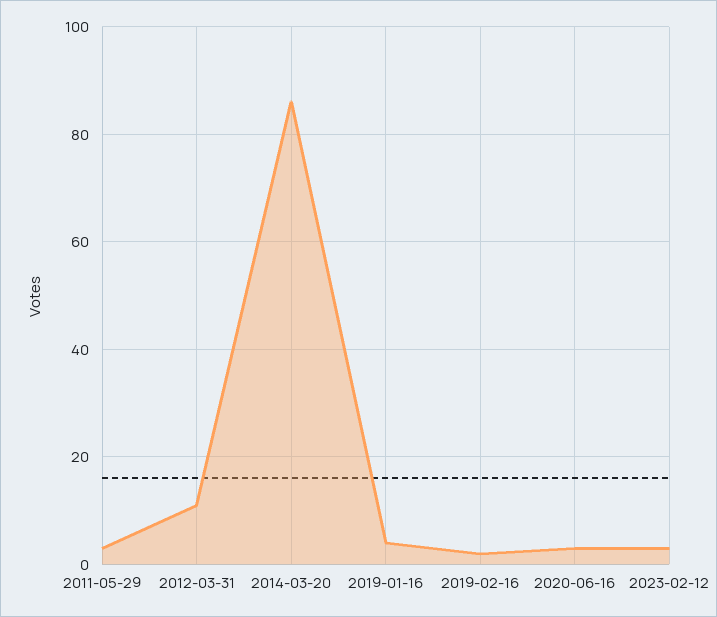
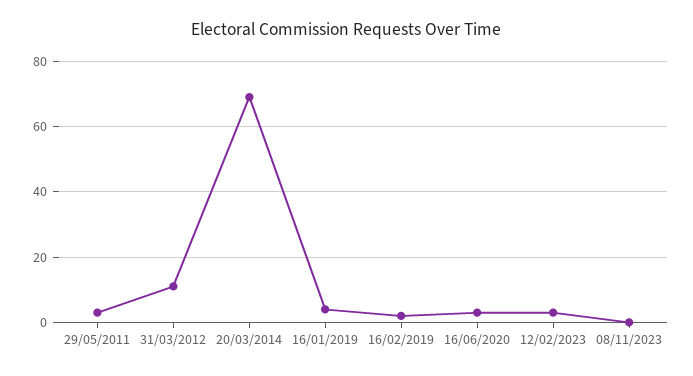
2014-03-20: 85 -> 70
08/11/2023: none -> 0

